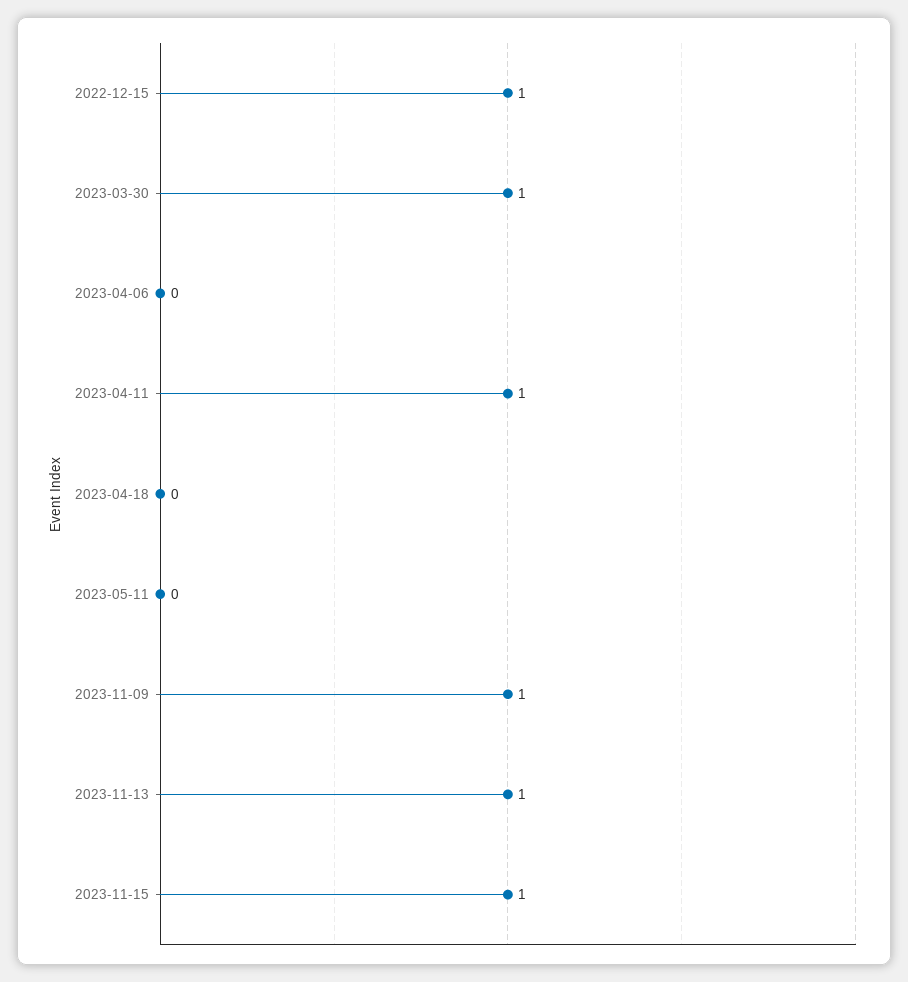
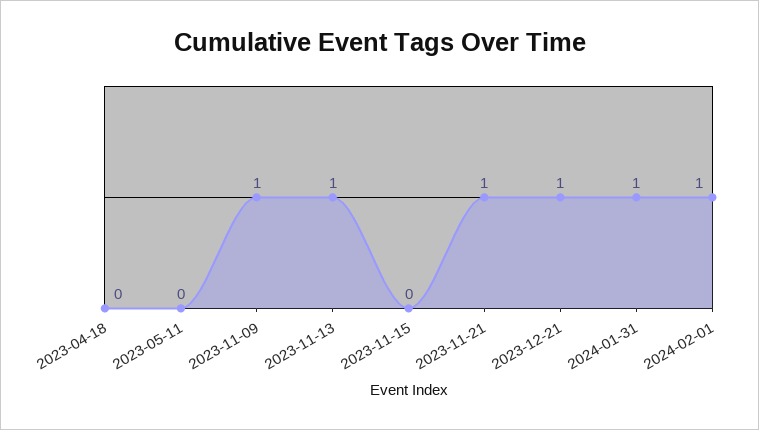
2022-12-15: 1 -> none
2023-03-30: 1 -> none
2023-04-06: 0 -> none
2023-04-11: 1 -> none
2023-11-15: 1 -> 0
2023-11-21: none -> 1
2023-12-21: none -> 1
2024-01-31: none -> 1
2024-02-01: none -> 1

